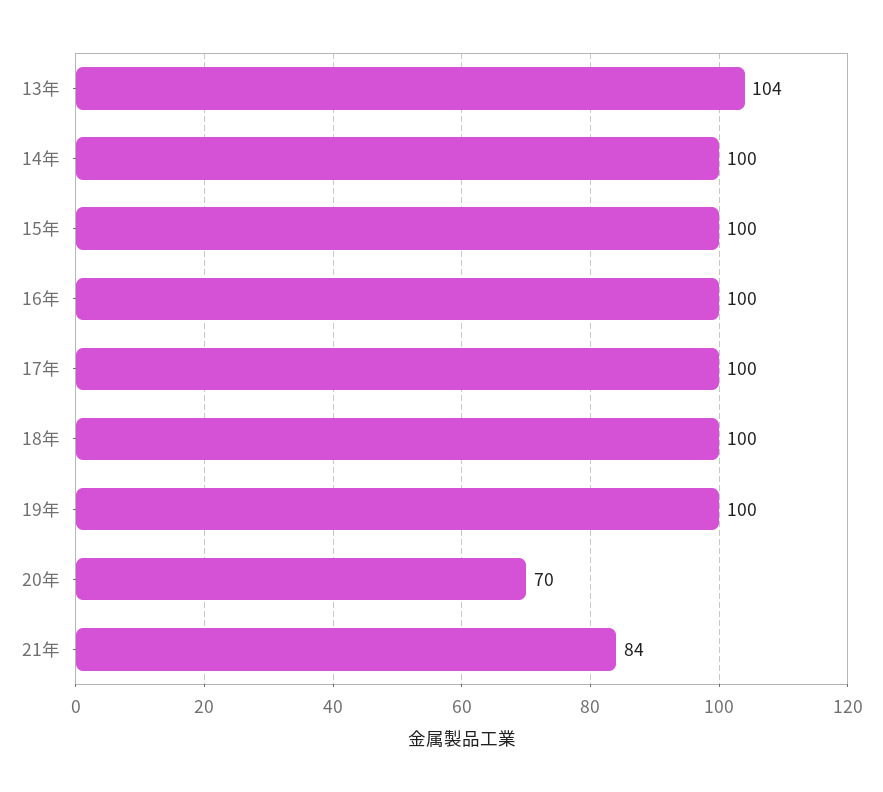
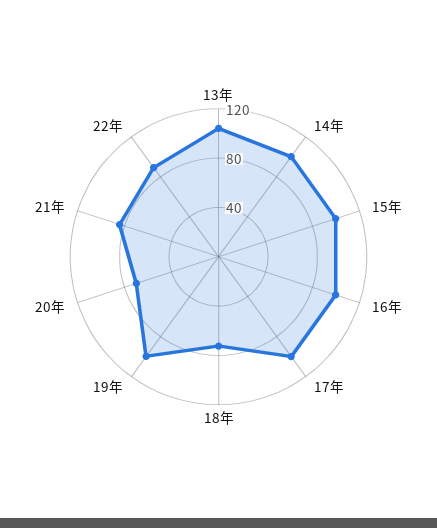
18年: 100 -> 70
22年: none -> 90

